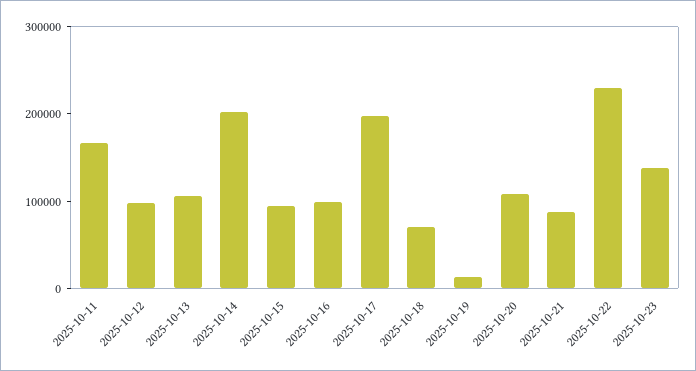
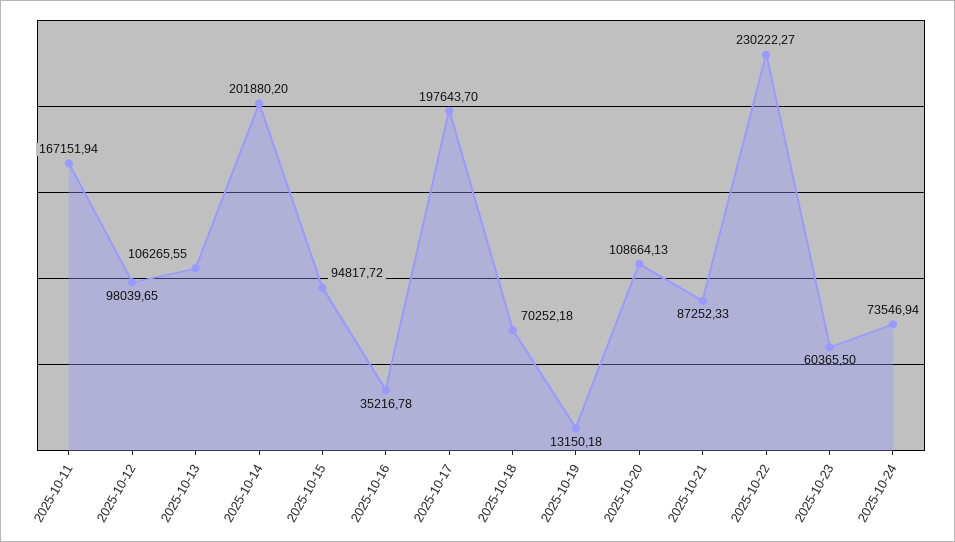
2025-10-16: 100000 -> 35216.78
2025-10-23: 140000 -> 60365.5
2025-10-24: none -> 73546.94

